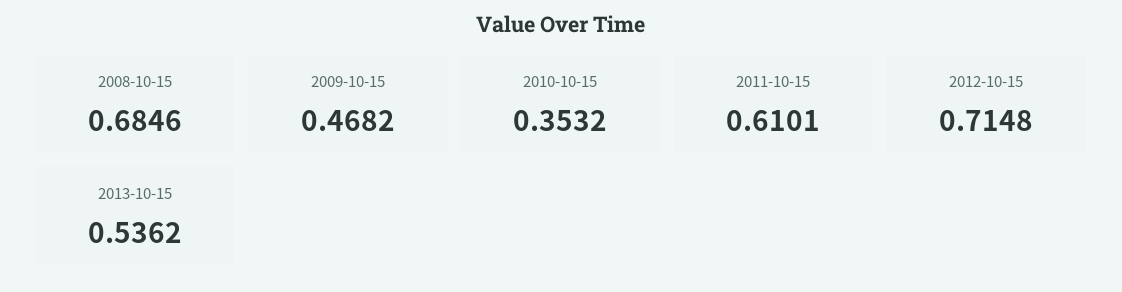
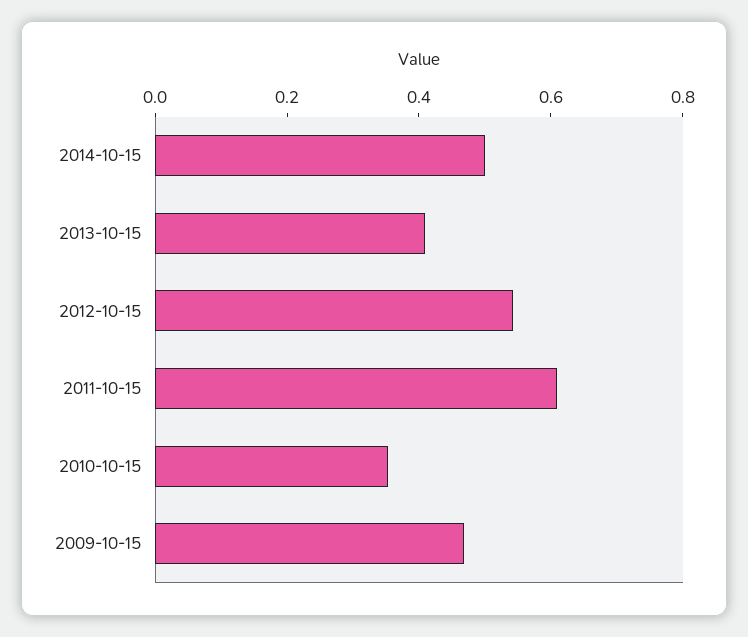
2008-10-15: 0.6846 -> none
2012-10-15: 0.7148 -> 0.55
2013-10-15: 0.5362 -> 0.4
2014-10-15: none -> 0.5

